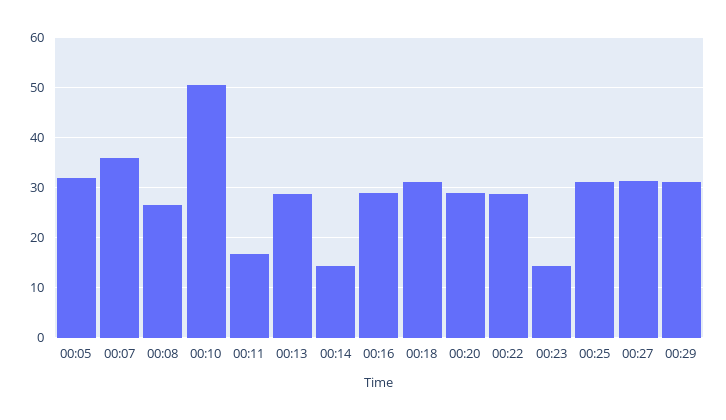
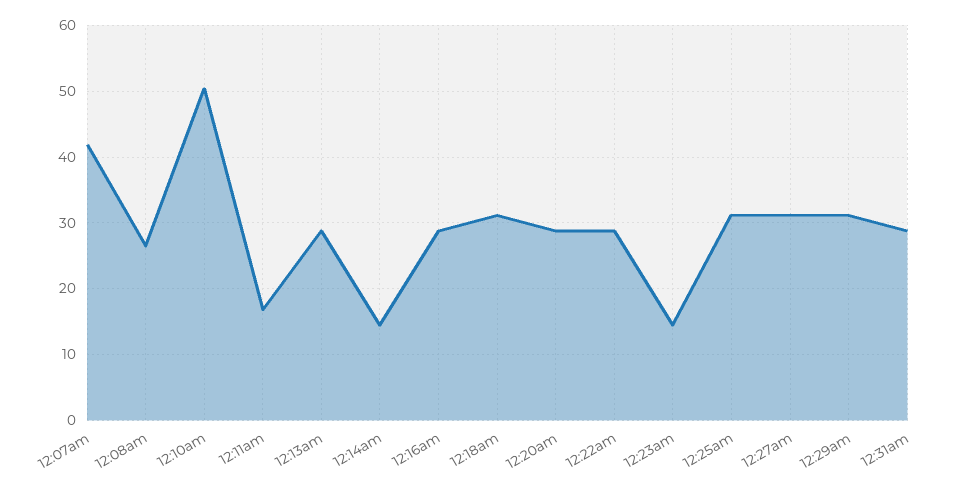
00:05: 32 -> none
00:07: 36 -> 42
12:31am: none -> 29

